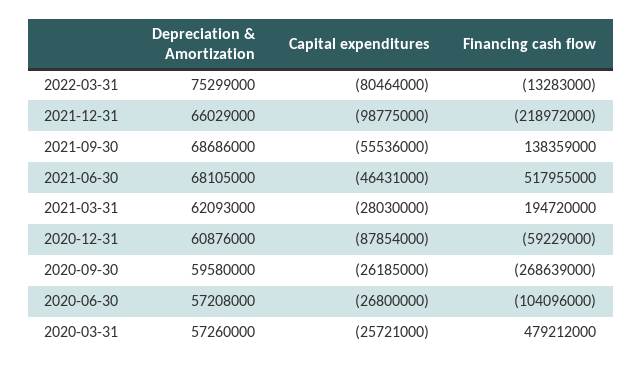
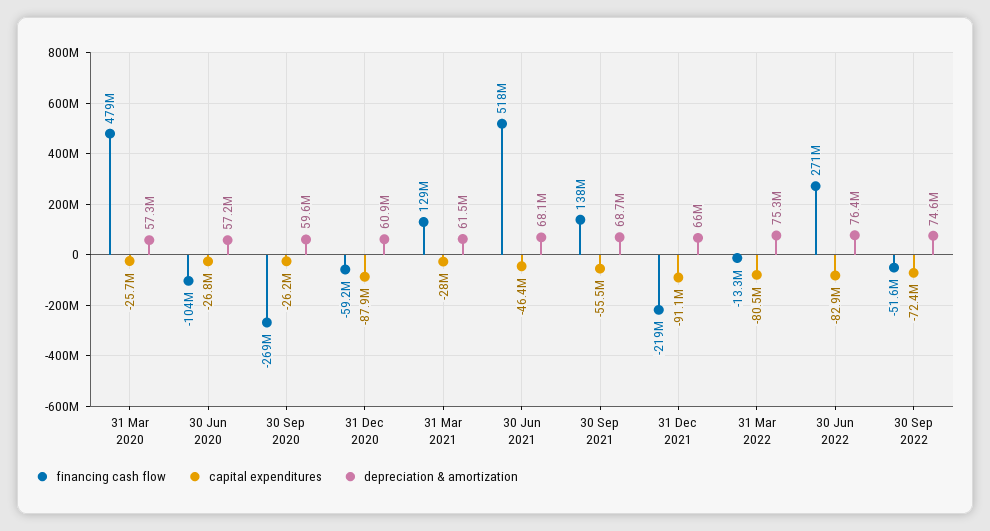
Capital expenditures, 2021-12-31: -98775000 -> -91100000
Depreciation & Amortization, 2021-03-31: 62093000 -> 61500000
Financing cash flow, 2021-03-31: 194720000 -> 129000000
Financing cash flow, 30 Jun 2022: none -> 271000000
Capital expenditures, 30 Jun 2022: none -> -82900000
Depreciation & Amortization, 30 Jun 2022: none -> 76400000
Financing cash flow, 30 Sep 2022: none -> -51600000
Capital expenditures, 30 Sep 2022: none -> -72400000
Depreciation & Amortization, 30 Sep 2022: none -> 74600000

